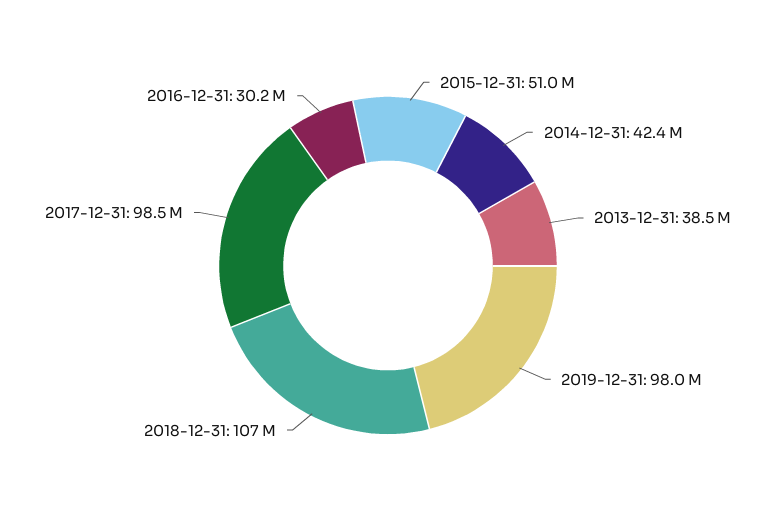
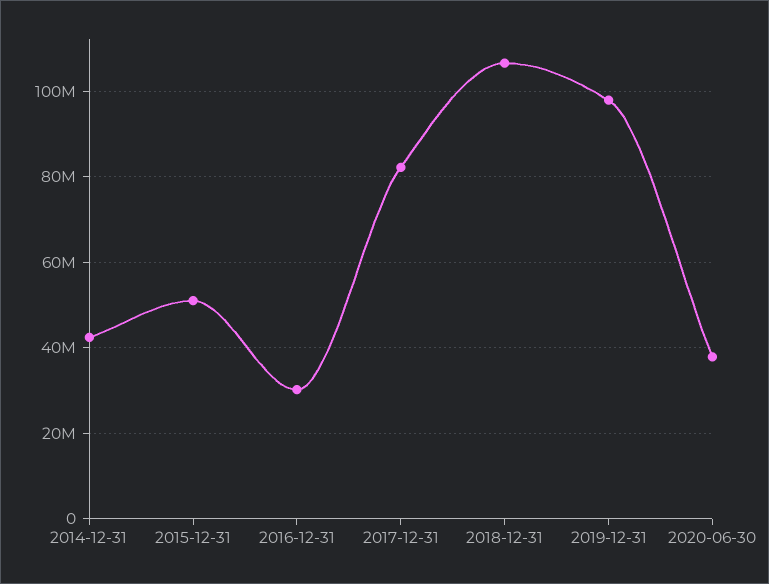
2013-12-31: 38500000 -> none
2017-12-31: 98500000 -> 82000000
2020-06-30: none -> 38000000

